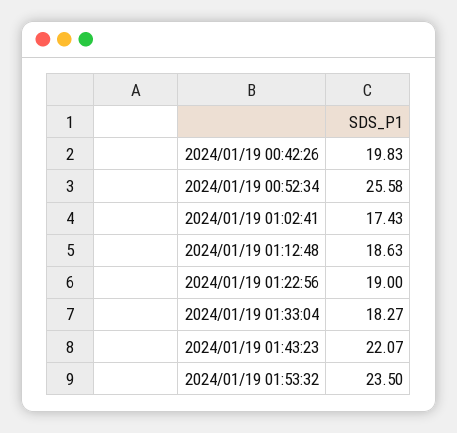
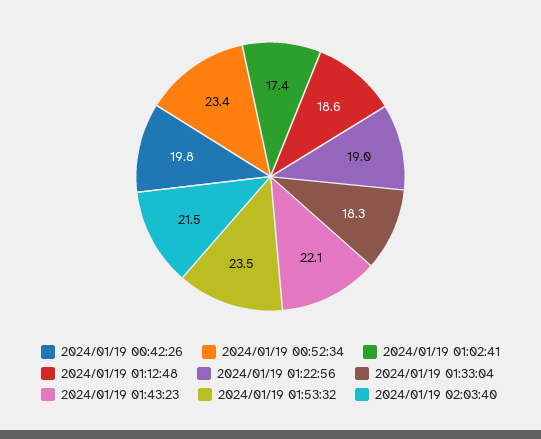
2024/01/19 00:52:34: 25.58 -> 23.4
2024/01/19 02:03:40: none -> 21.5

